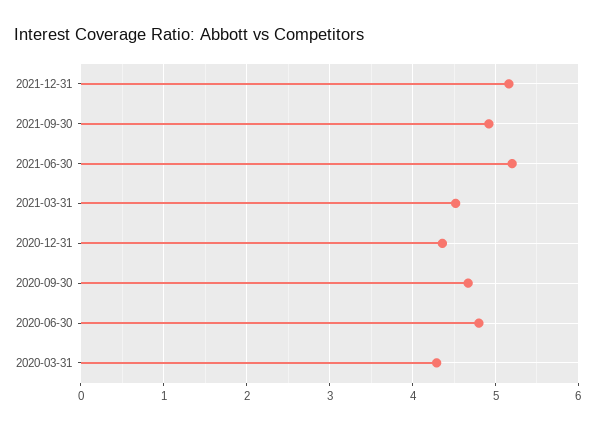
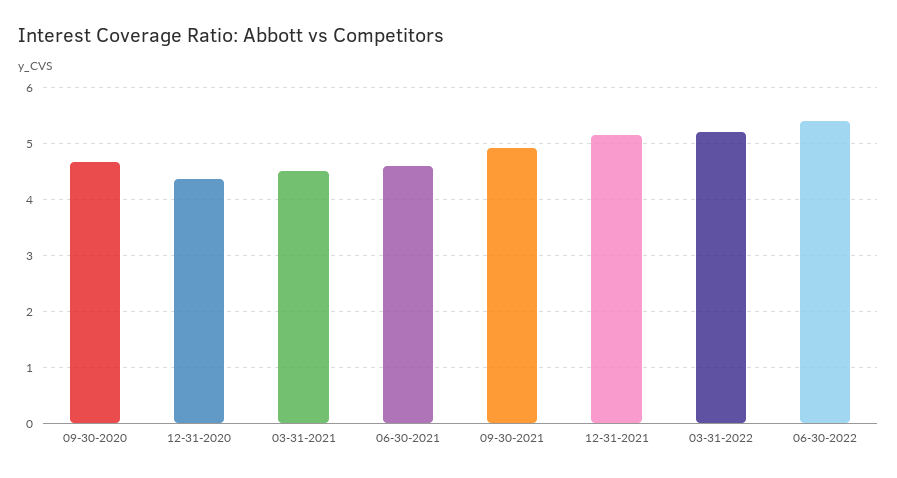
2021-06-30: 5.2 -> 4.6
2020-06-30: 4.8 -> none
2020-03-31: 4.3 -> none
03-31-2022: none -> 5.2
06-30-2022: none -> 5.4

